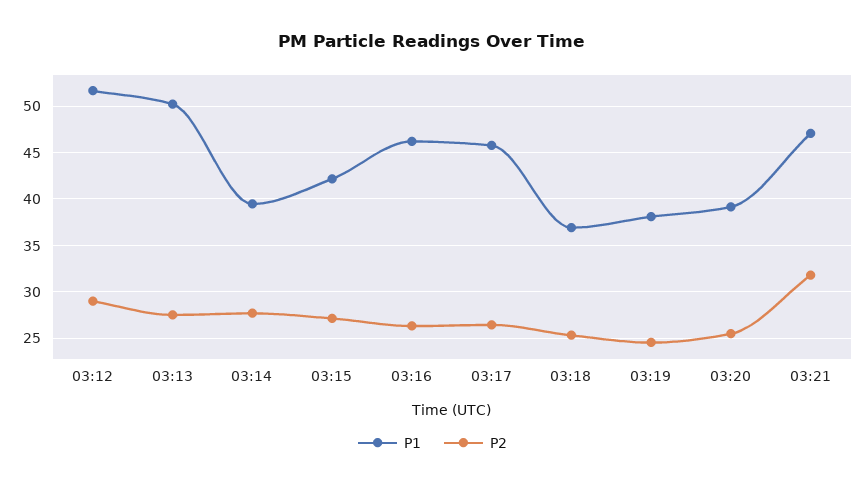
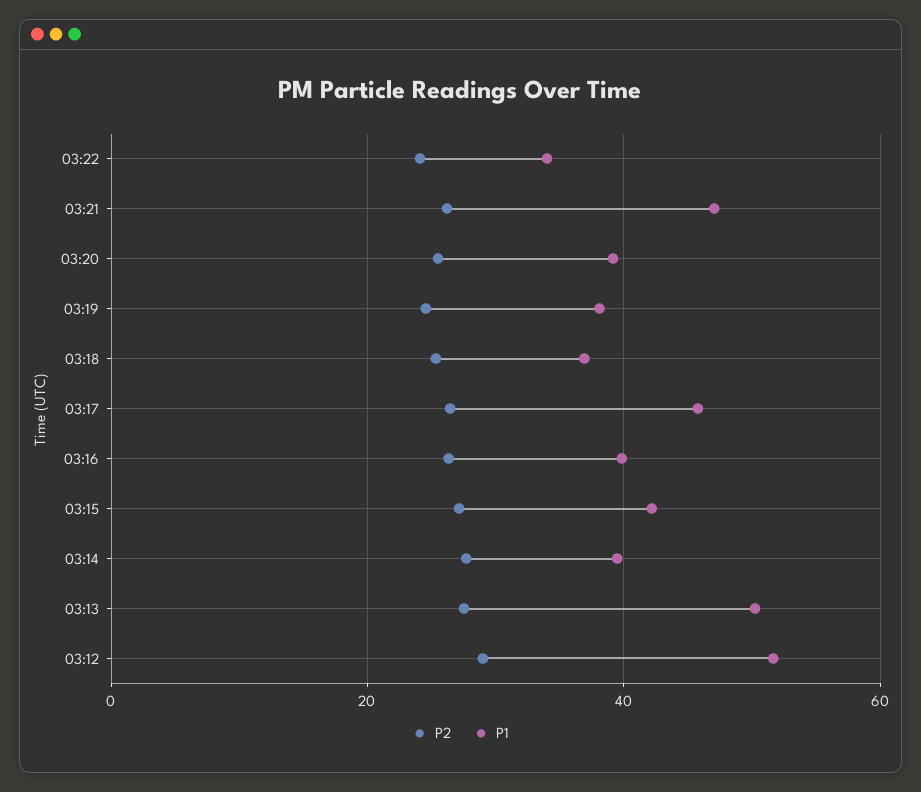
P1, 03:16: 46 -> 40
P2, 03:21: 32 -> 26
P2, 03:22: none -> 24
P1, 03:22: none -> 34

